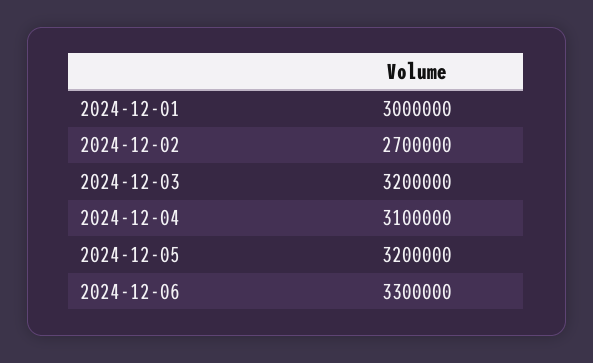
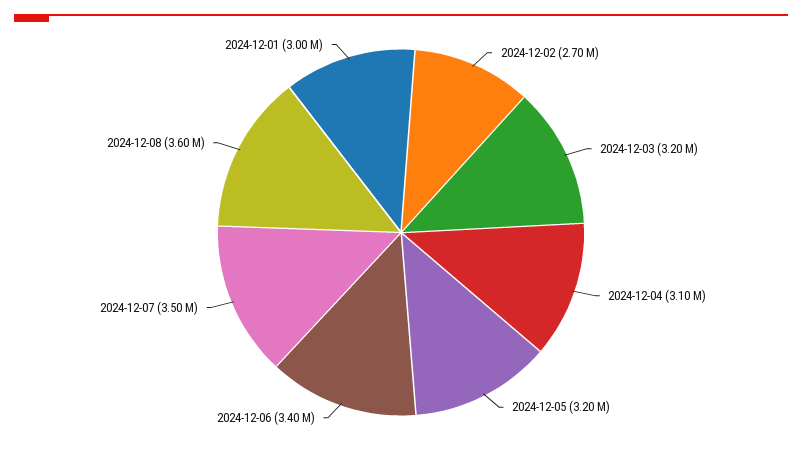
2024-12-06: 3300000 -> 3400000
2024-12-07: none -> 3500000
2024-12-08: none -> 3600000

